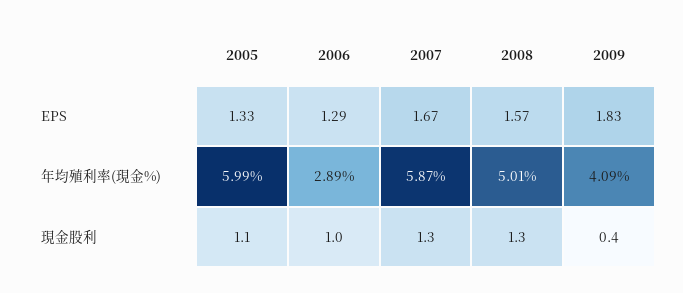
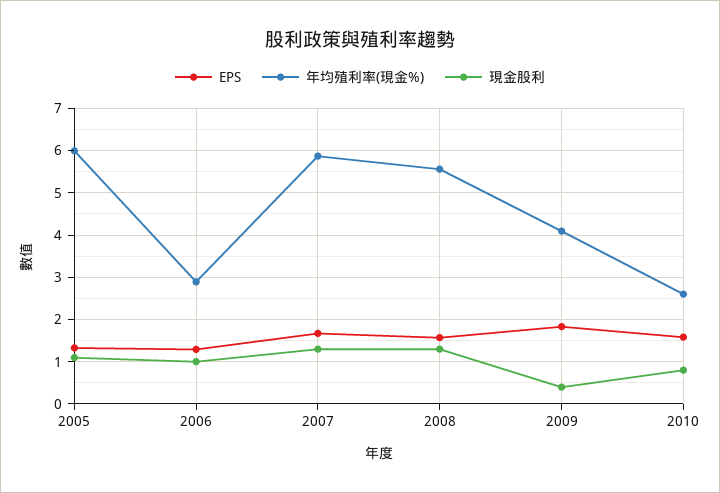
年均殖利率(現金%), 2008: 5.01 -> 5.6
EPS, 2010: none -> 1.6
年均殖利率(現金%), 2010: none -> 2.6
現金股利, 2010: none -> 0.8

